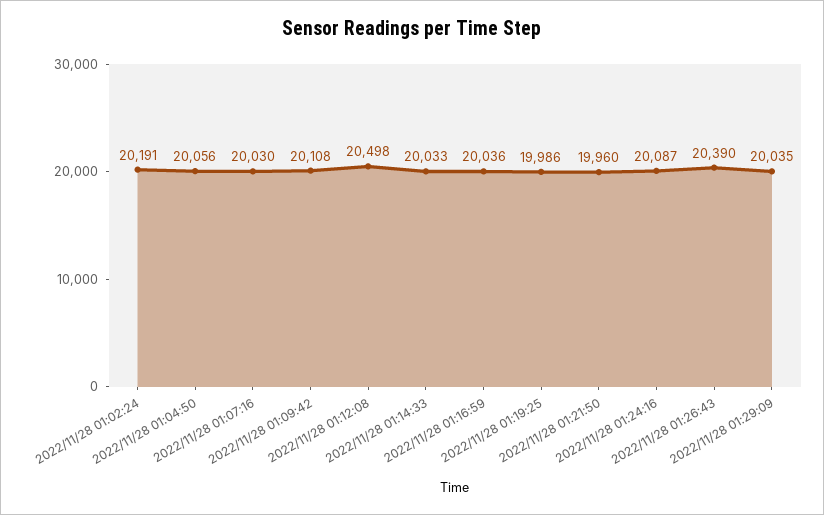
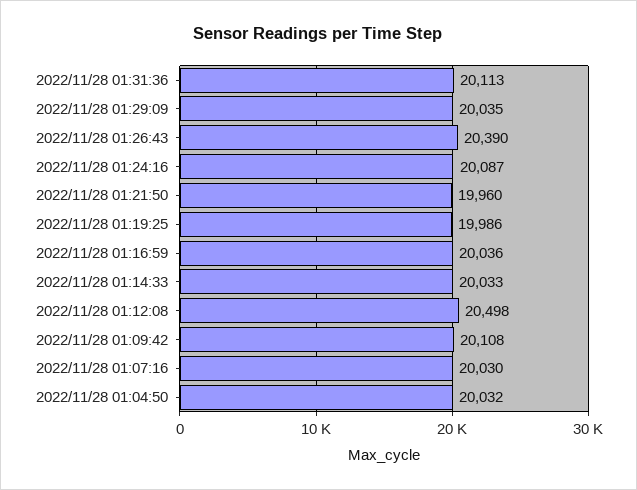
2022/11/28 01:02:24: 20191 -> none
2022/11/28 01:04:50: 20056 -> 20032
2022/11/28 01:31:36: none -> 20113

